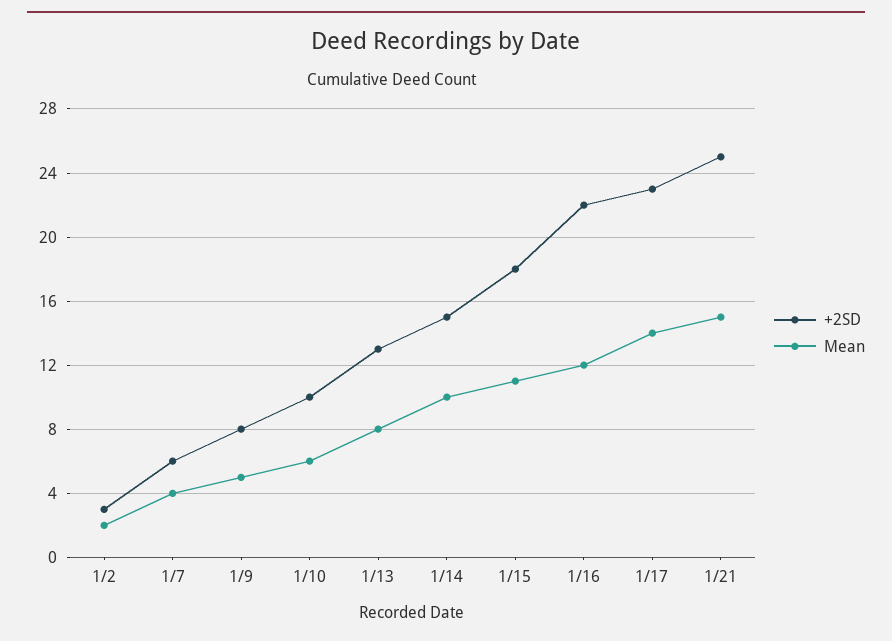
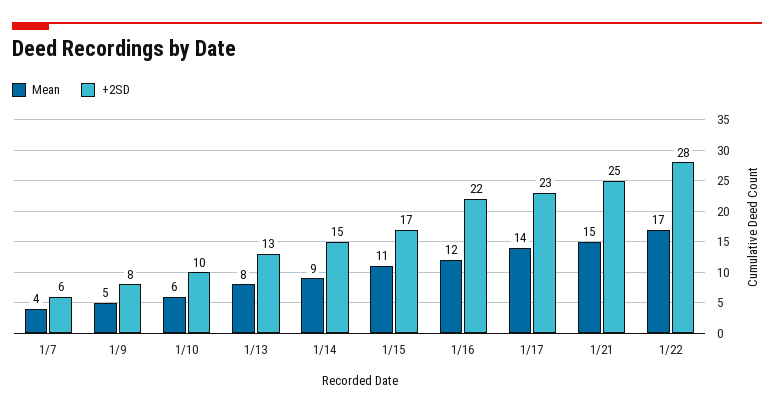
+2SD, 1/2: 3 -> none
Mean, 1/2: 2 -> none
Mean, 1/14: 10 -> 9
+2SD, 1/15: 18 -> 17
Mean, 1/22: none -> 17
+2SD, 1/22: none -> 28

